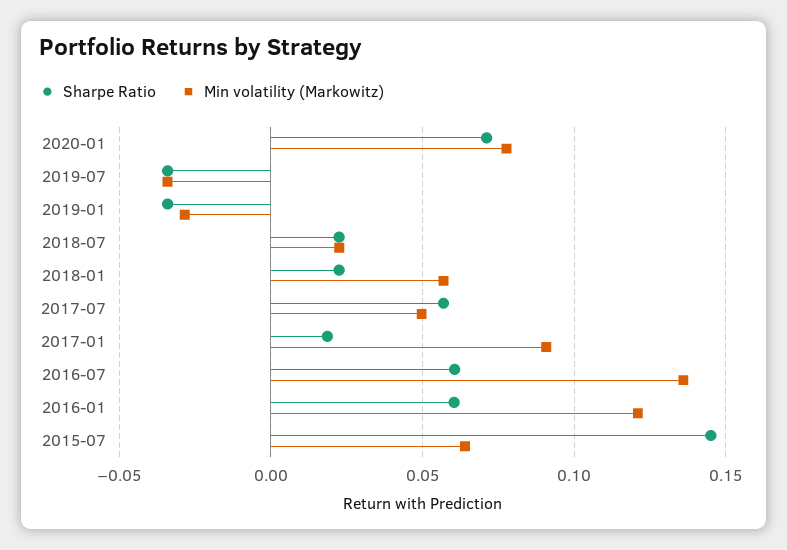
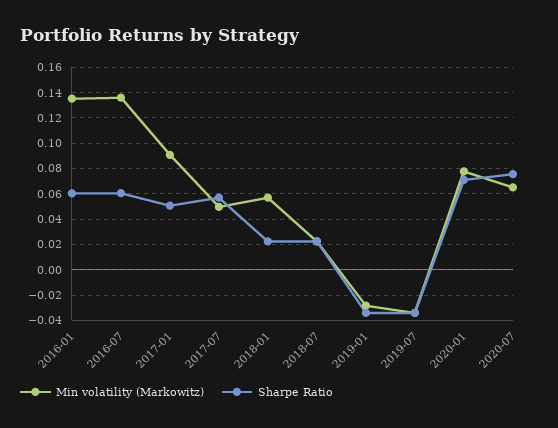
Sharpe Ratio, 2017-01: 0.02 -> 0.05
Min volatility (Markowitz), 2016-01: 0.12 -> 0.135
Sharpe Ratio, 2015-07: 0.145 -> none
Min volatility (Markowitz), 2015-07: 0.065 -> none
Min volatility (Markowitz), 2020-07: none -> 0.065
Sharpe Ratio, 2020-07: none -> 0.075

